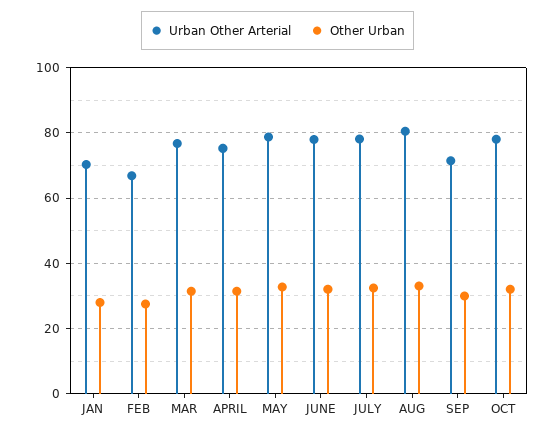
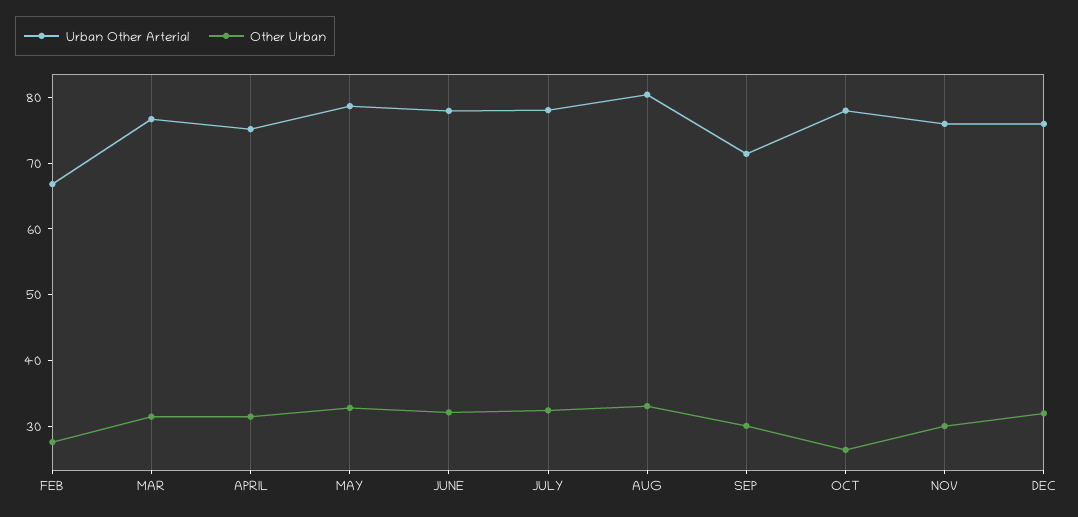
Urban Other Arterial, JAN: 70 -> none
Other Urban, JAN: 28 -> none
Other Urban, OCT: 32 -> 26
Urban Other Arterial, NOV: none -> 76
Other Urban, NOV: none -> 30
Urban Other Arterial, DEC: none -> 76
Other Urban, DEC: none -> 32

